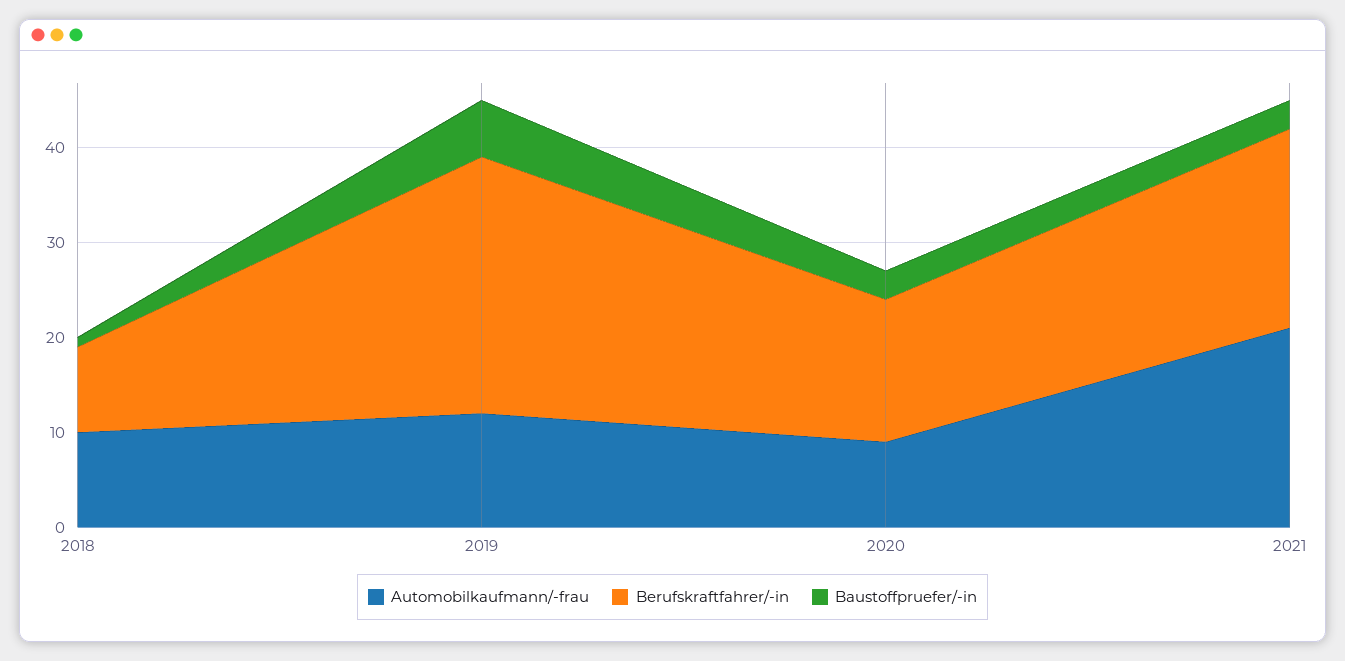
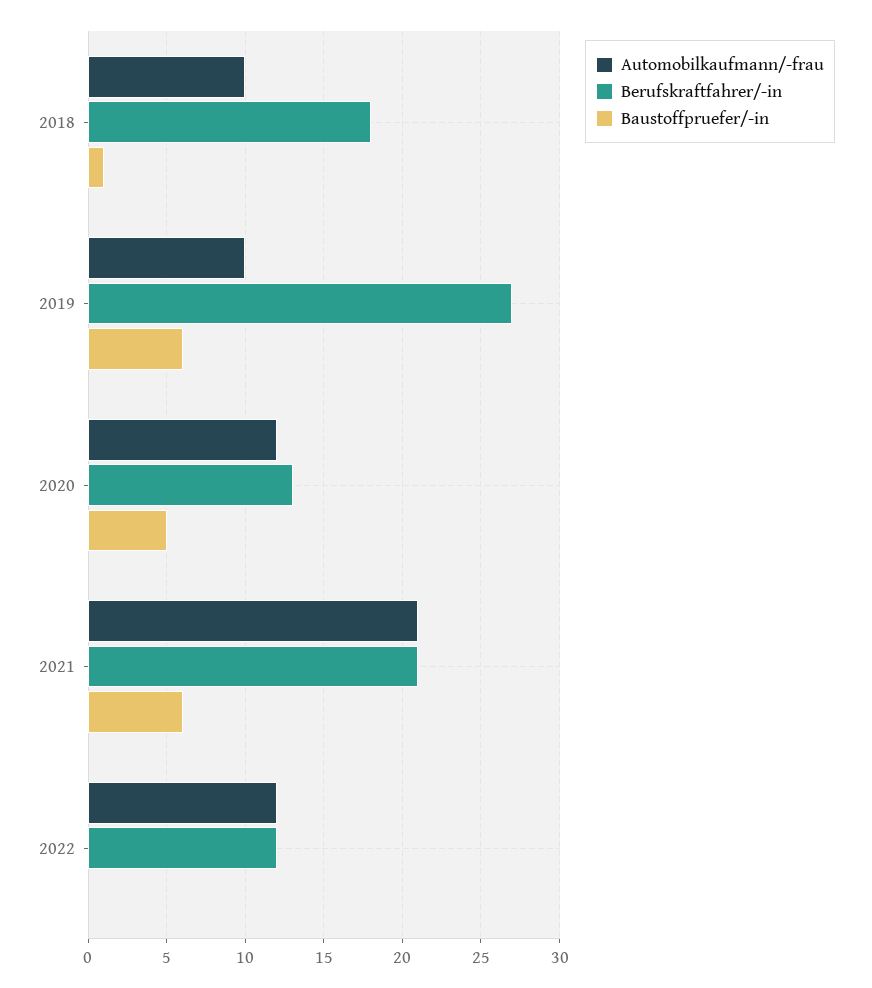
Berufskraftfahrer/-in, 2018: 9 -> 18
Automobilkaufmann/-frau, 2019: 12 -> 10
Automobilkaufmann/-frau, 2020: 9 -> 12
Berufskraftfahrer/-in, 2020: 15 -> 13
Baustoffpruefer/-in, 2020: 3 -> 5
Baustoffpruefer/-in, 2021: 3 -> 6
Automobilkaufmann/-frau, 2022: none -> 12
Berufskraftfahrer/-in, 2022: none -> 12
Baustoffpruefer/-in, 2022: none -> 0

